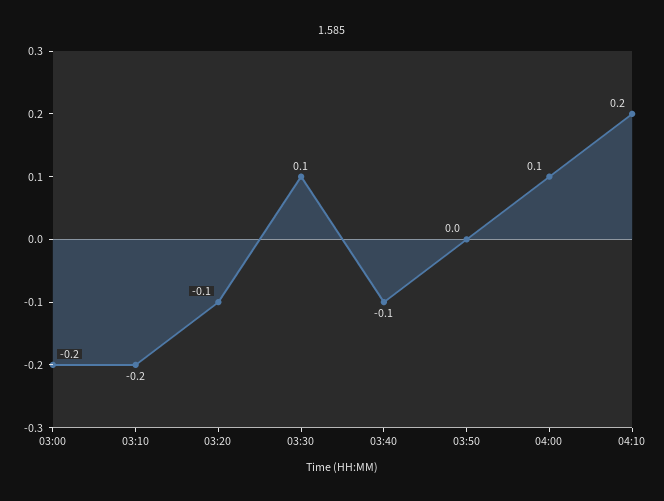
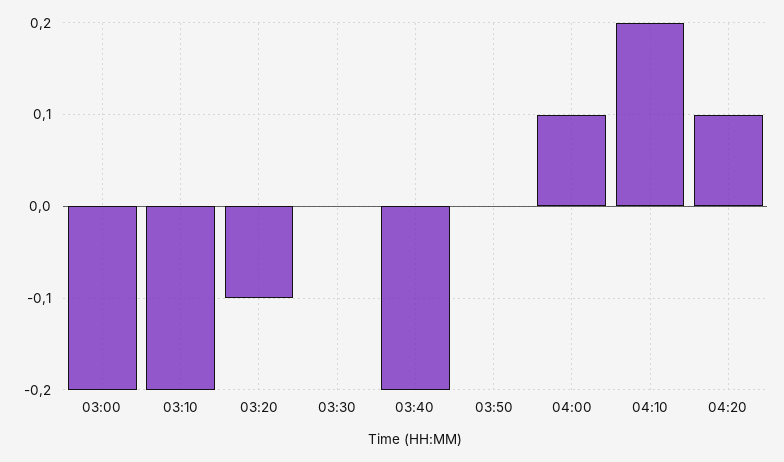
03:30: 0.1 -> 0
03:40: -0.1 -> -0.2
04:20: none -> 0.1

